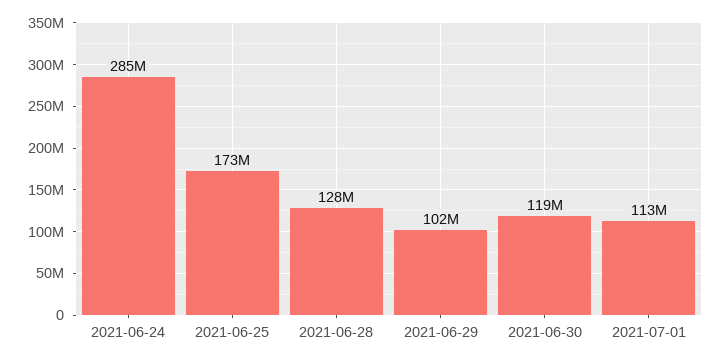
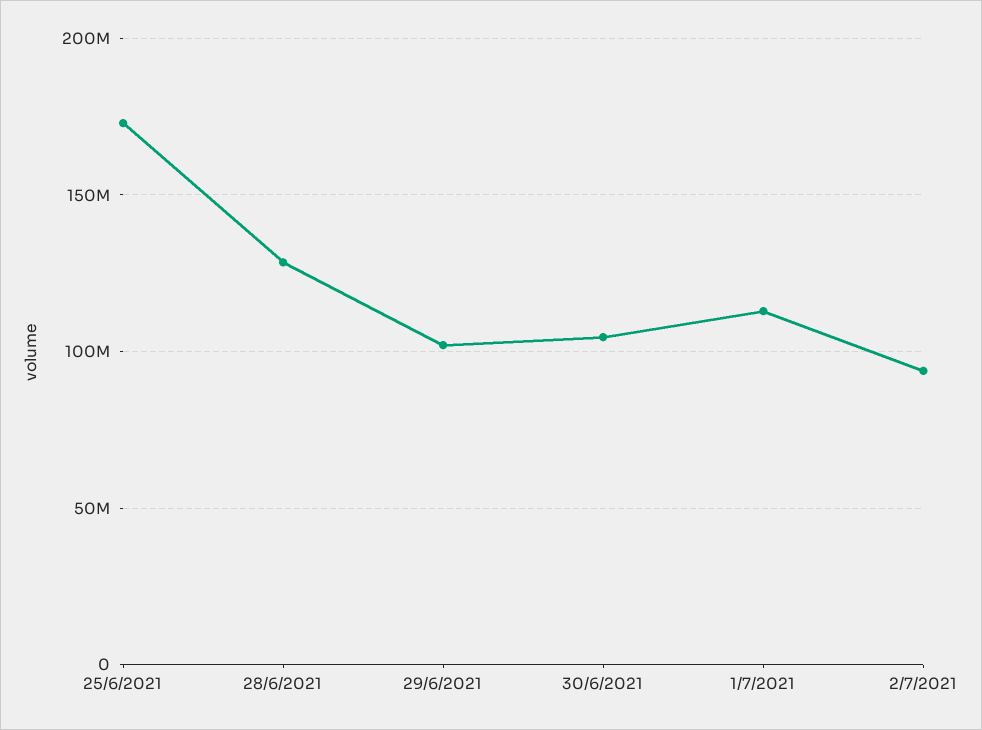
2021-06-24: 285000000 -> none
2021-06-30: 119000000 -> 105000000
2/7/2021: none -> 95000000

